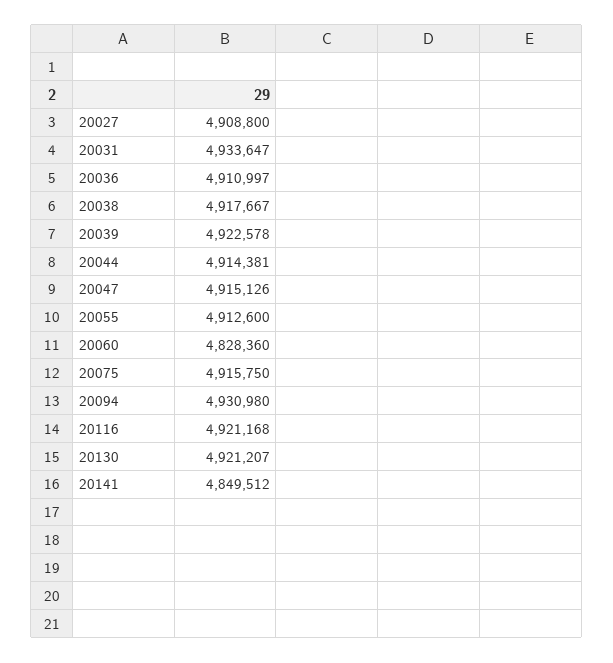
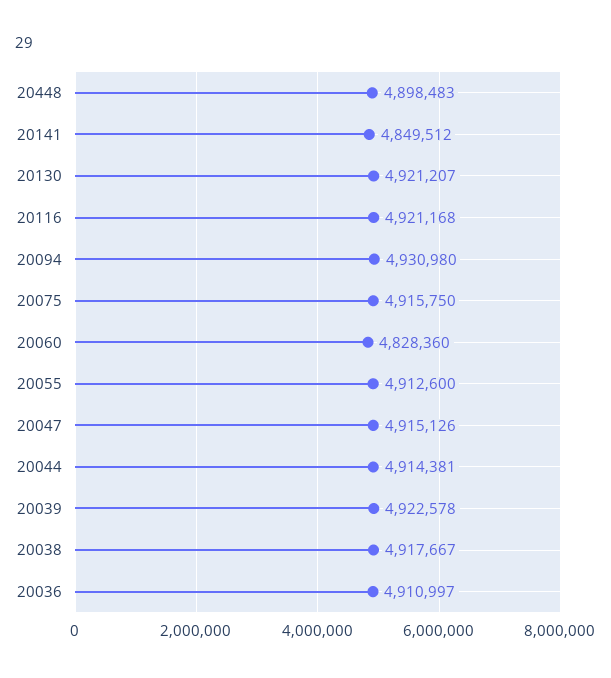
20027: 4908800 -> none
20031: 4933647 -> none
20448: none -> 4898483

